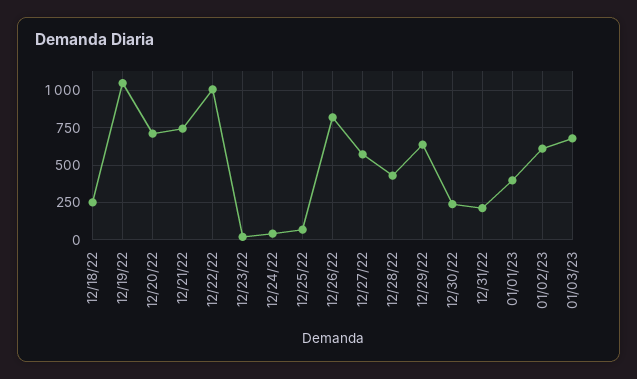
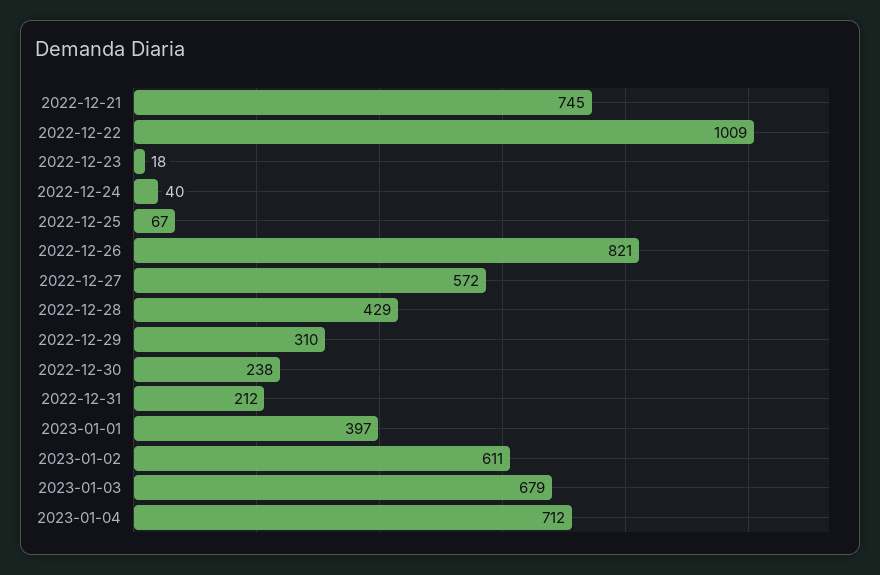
12/18/22: 250 -> none
12/19/22: 1050 -> none
12/20/22: 700 -> none
12/29/22: 650 -> 310
2023-01-04: none -> 712

